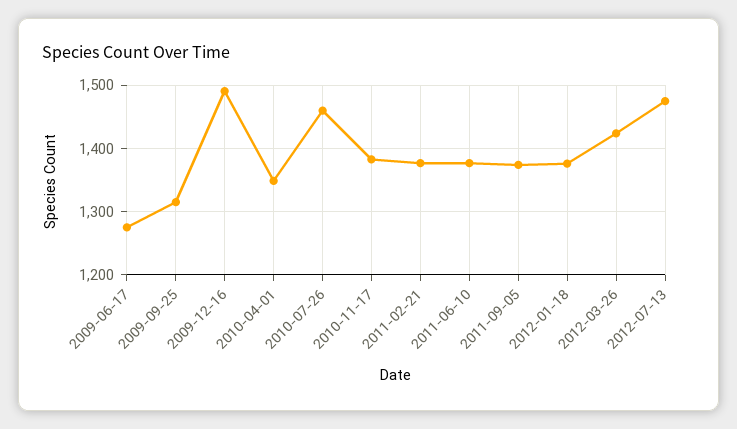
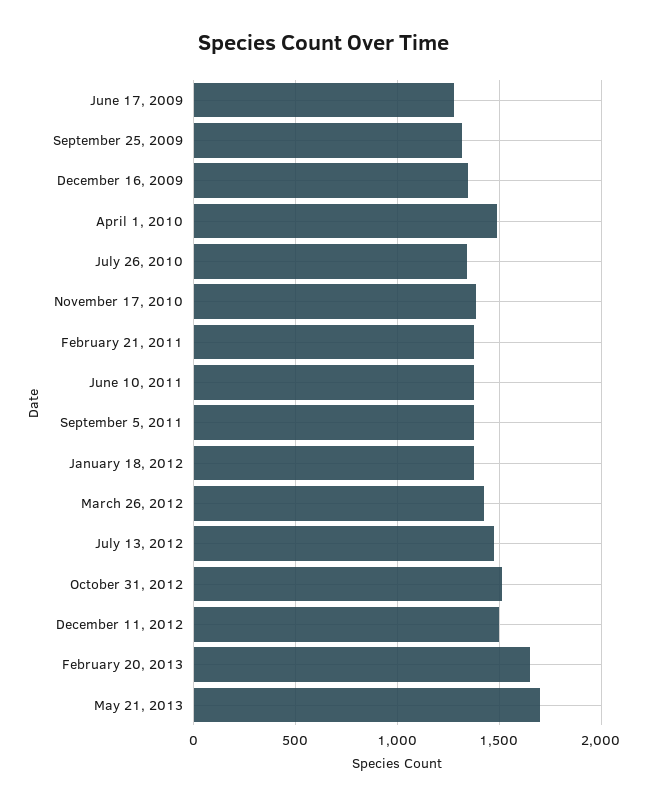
2009-12-16: 1490 -> 1350
2010-04-01: 1350 -> 1500
2010-07-26: 1460 -> 1350
October 31, 2012: none -> 1500
December 11, 2012: none -> 1500
February 20, 2013: none -> 1650
May 21, 2013: none -> 1700

